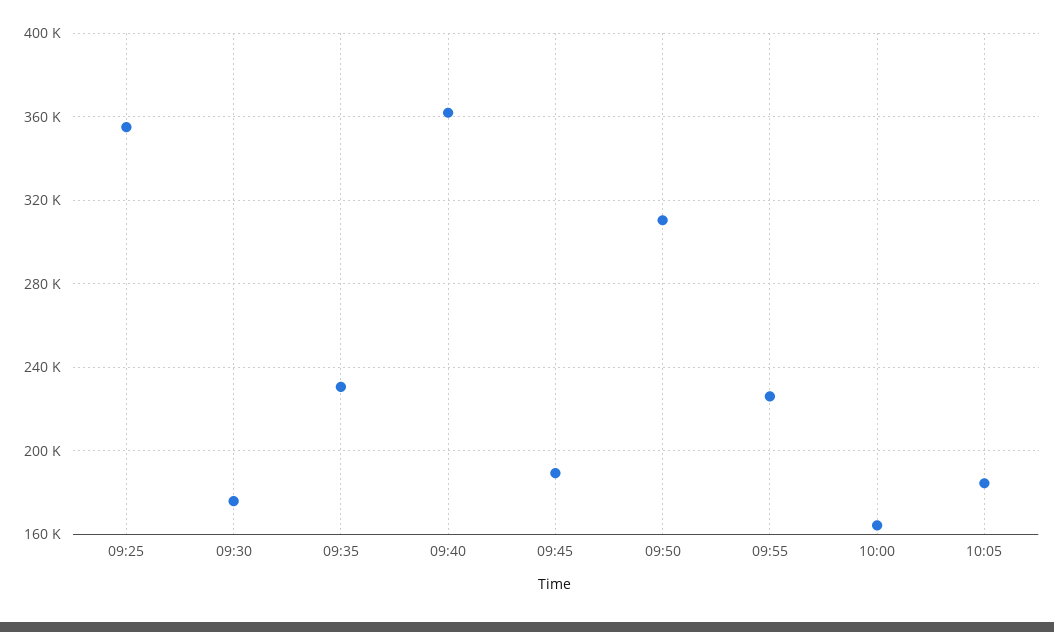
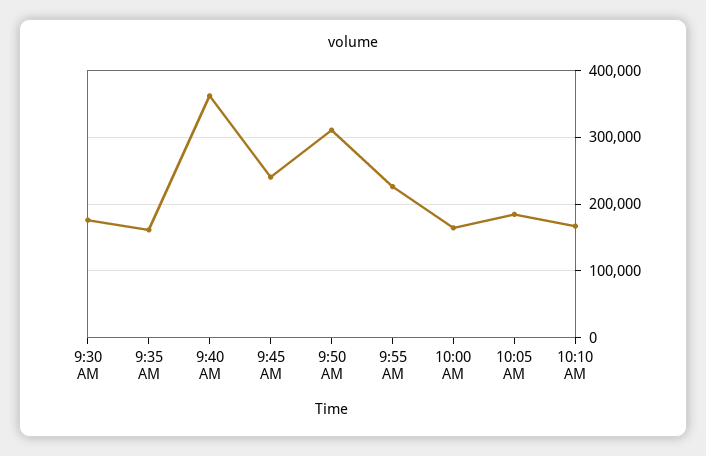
09:25: 355000 -> none
09:35: 230000 -> 160000
09:45: 190000 -> 240000
10:10 AM: none -> 170000

